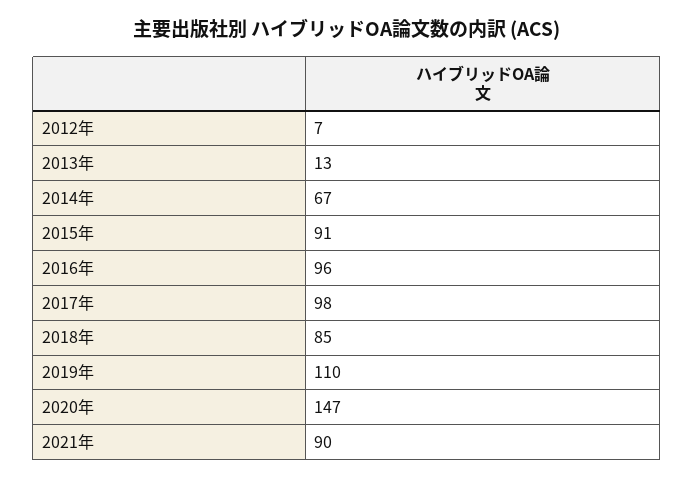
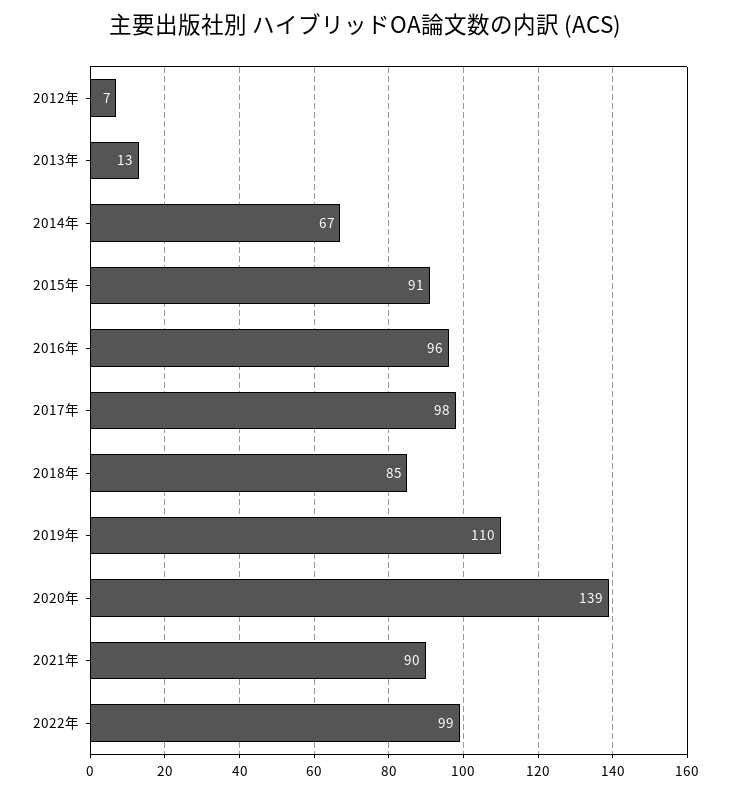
2020年: 147 -> 139
2022年: none -> 99

